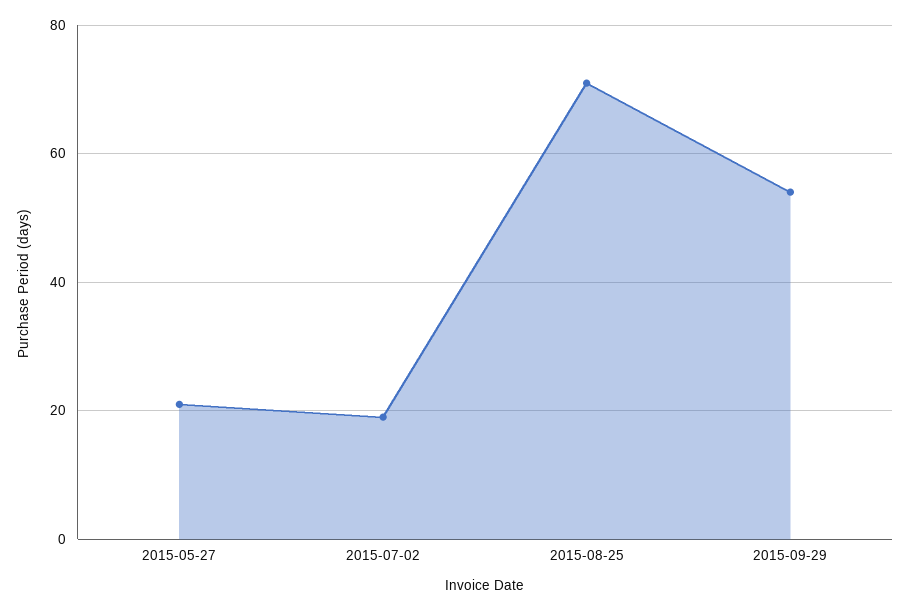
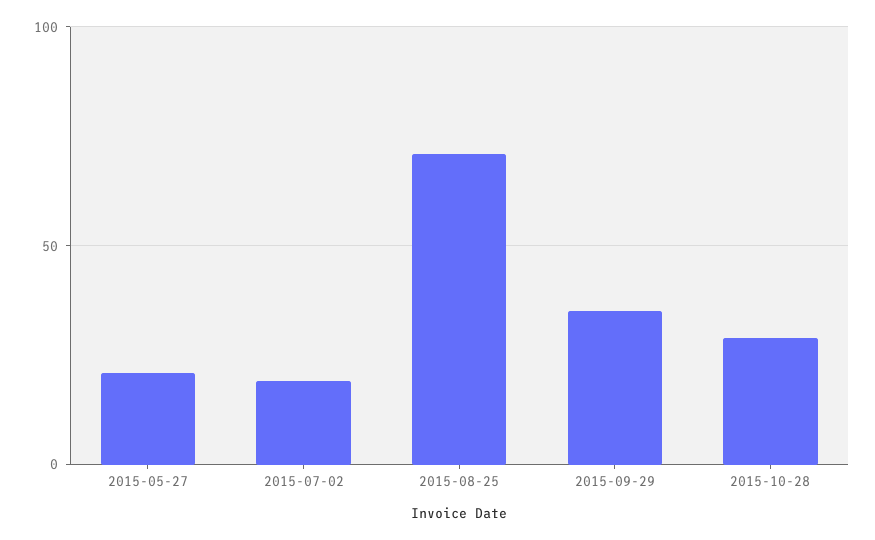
2015-09-29: 55 -> 35
2015-10-28: none -> 30

